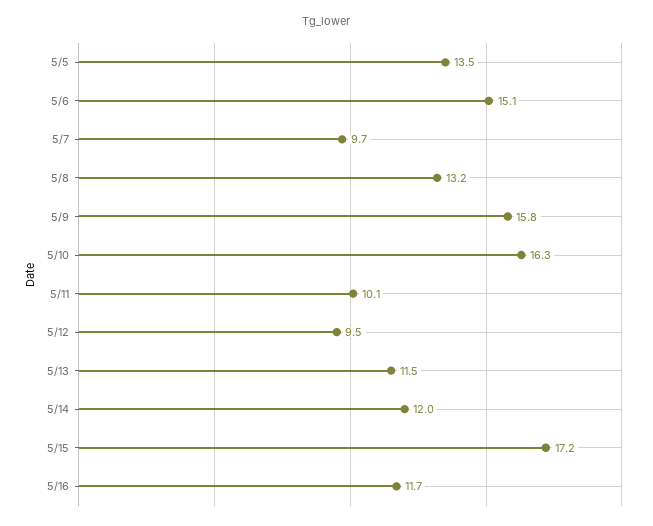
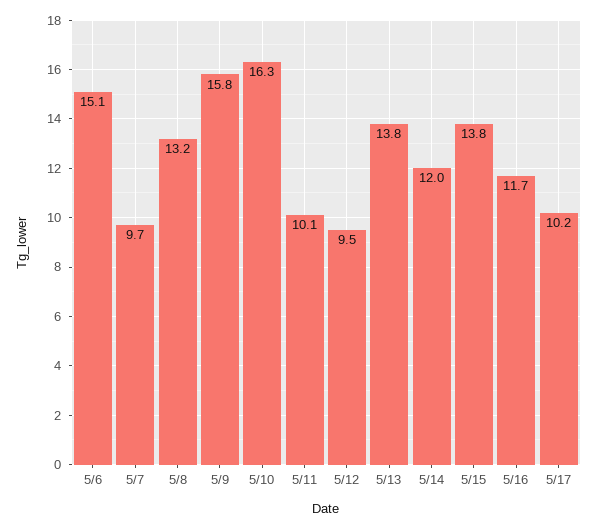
5/5: 13.5 -> none
5/13: 11.5 -> 13.8
5/15: 17.2 -> 13.8
5/17: none -> 10.2

